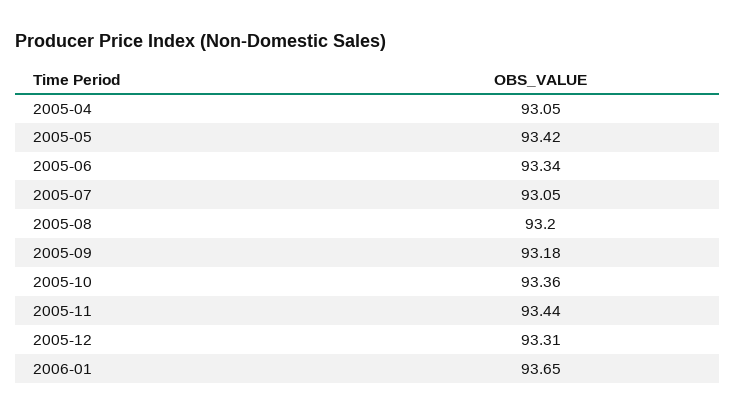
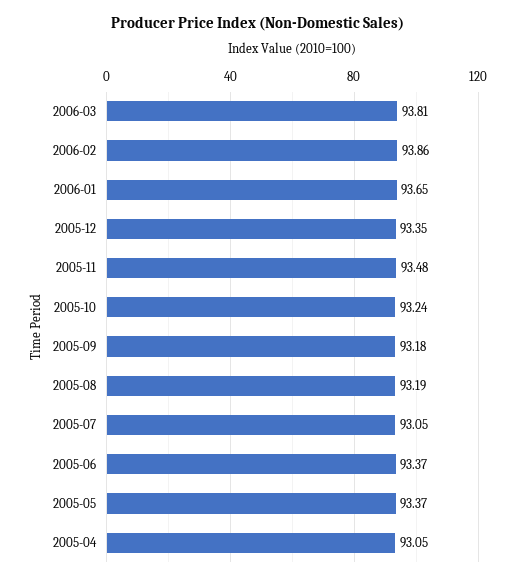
2005-05: 93.42 -> 93.37
2005-06: 93.34 -> 93.37
2005-08: 93.2 -> 93.19
2005-10: 93.36 -> 93.24
2005-11: 93.44 -> 93.48
2005-12: 93.31 -> 93.35
2006-03: none -> 93.81
2006-02: none -> 93.86

